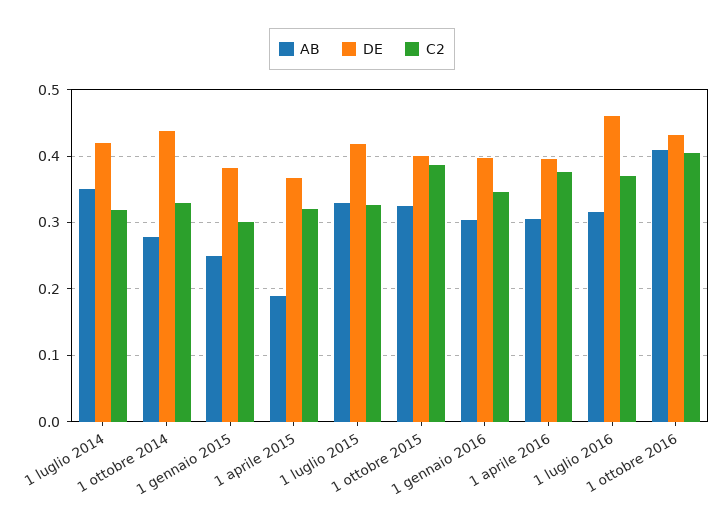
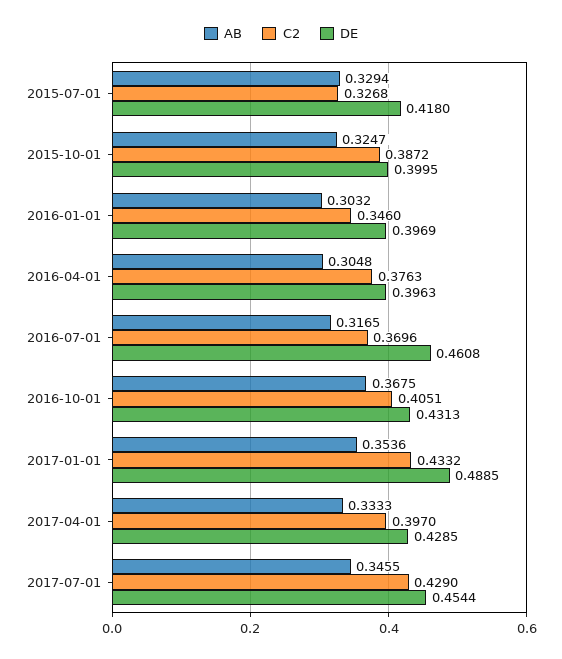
AB, 1 luglio 2014: 0.35 -> none
DE, 1 luglio 2014: 0.42 -> none
C2, 1 luglio 2014: 0.32 -> none
AB, 1 ottobre 2014: 0.28 -> none
DE, 1 ottobre 2014: 0.44 -> none
C2, 1 ottobre 2014: 0.33 -> none
AB, 1 gennaio 2015: 0.25 -> none
DE, 1 gennaio 2015: 0.38 -> none
C2, 1 gennaio 2015: 0.3 -> none
AB, 1 aprile 2015: 0.19 -> none
DE, 1 aprile 2015: 0.37 -> none
C2, 1 aprile 2015: 0.32 -> none
AB, 1 ottobre 2016: 0.41 -> 0.3675
AB, 2017-01-01: none -> 0.3536
C2, 2017-01-01: none -> 0.4332
DE, 2017-01-01: none -> 0.4885
AB, 2017-04-01: none -> 0.3333
C2, 2017-04-01: none -> 0.397
DE, 2017-04-01: none -> 0.4285
AB, 2017-07-01: none -> 0.3455
C2, 2017-07-01: none -> 0.429
DE, 2017-07-01: none -> 0.4544

